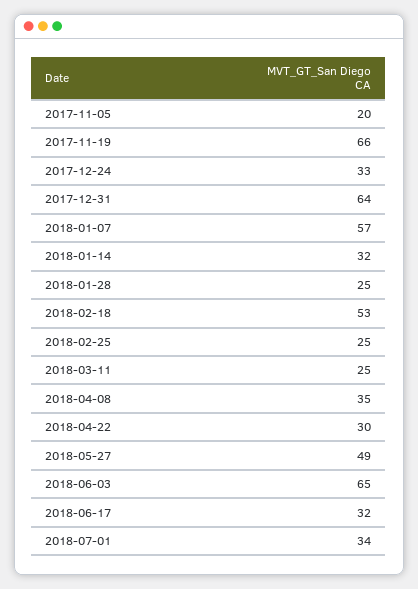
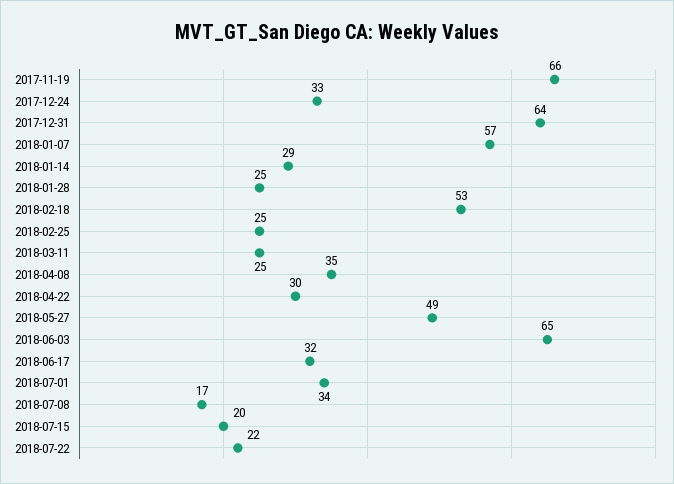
2017-11-05: 20 -> none
2018-01-14: 32 -> 29
2018-07-08: none -> 17
2018-07-15: none -> 20
2018-07-22: none -> 22

